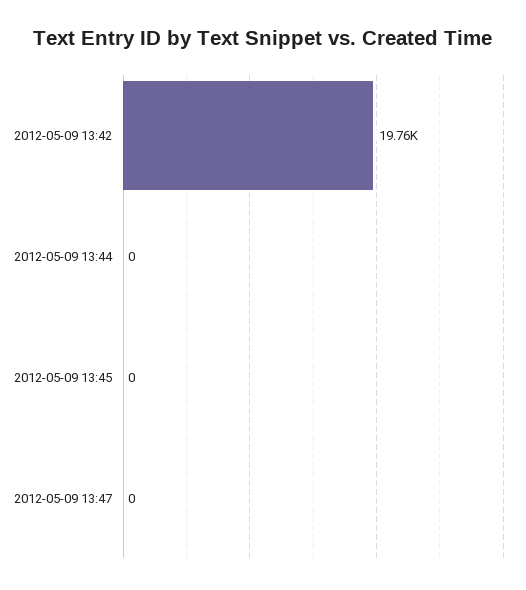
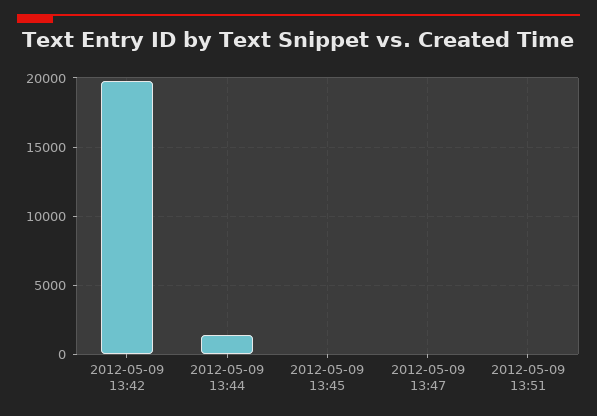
2012-05-09 13:44: 0 -> 1500
2012-05-09 13:51: none -> 0

